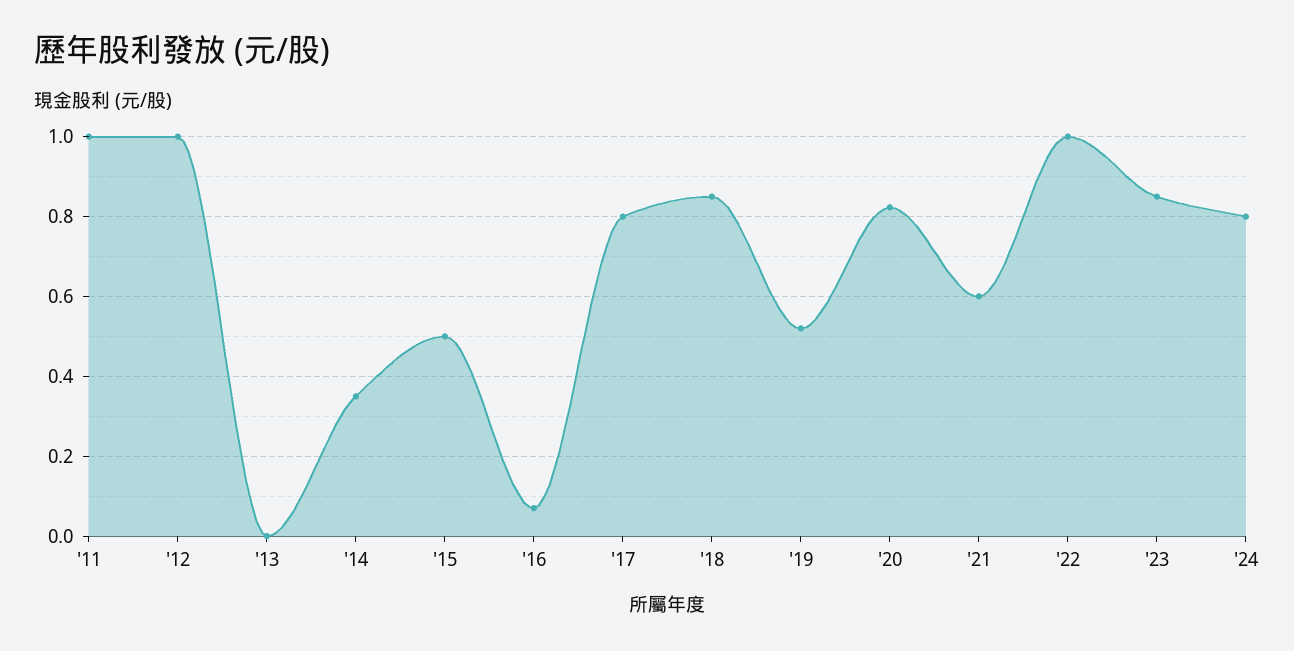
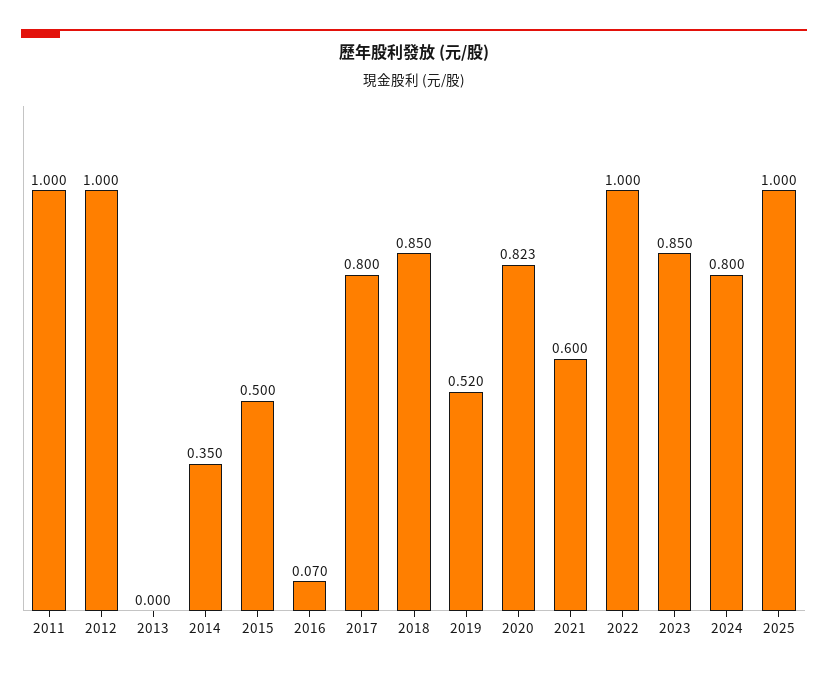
2025: none -> 1

